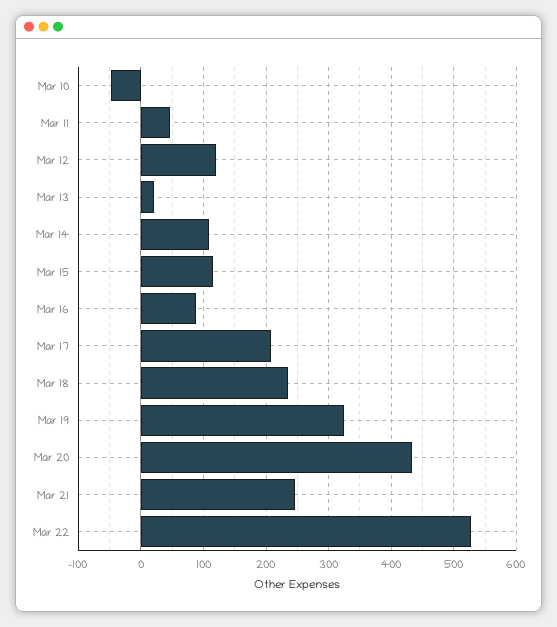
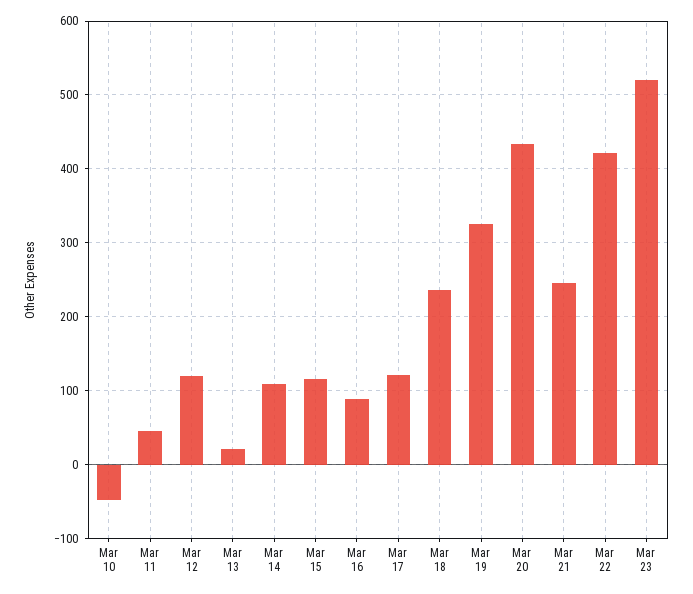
Mar 17: 210 -> 120
Mar 22: 530 -> 420
Mar 23: none -> 520

